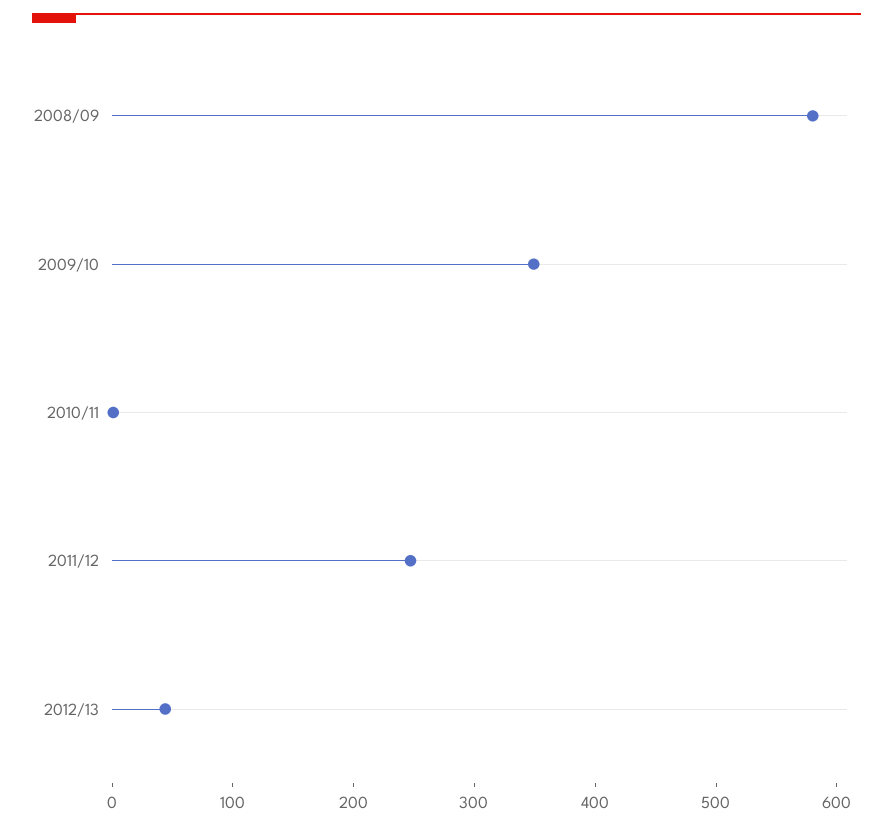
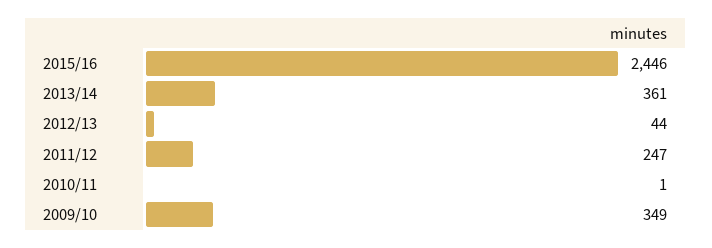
2008/09: 580 -> none
2015/16: none -> 2446
2013/14: none -> 361

